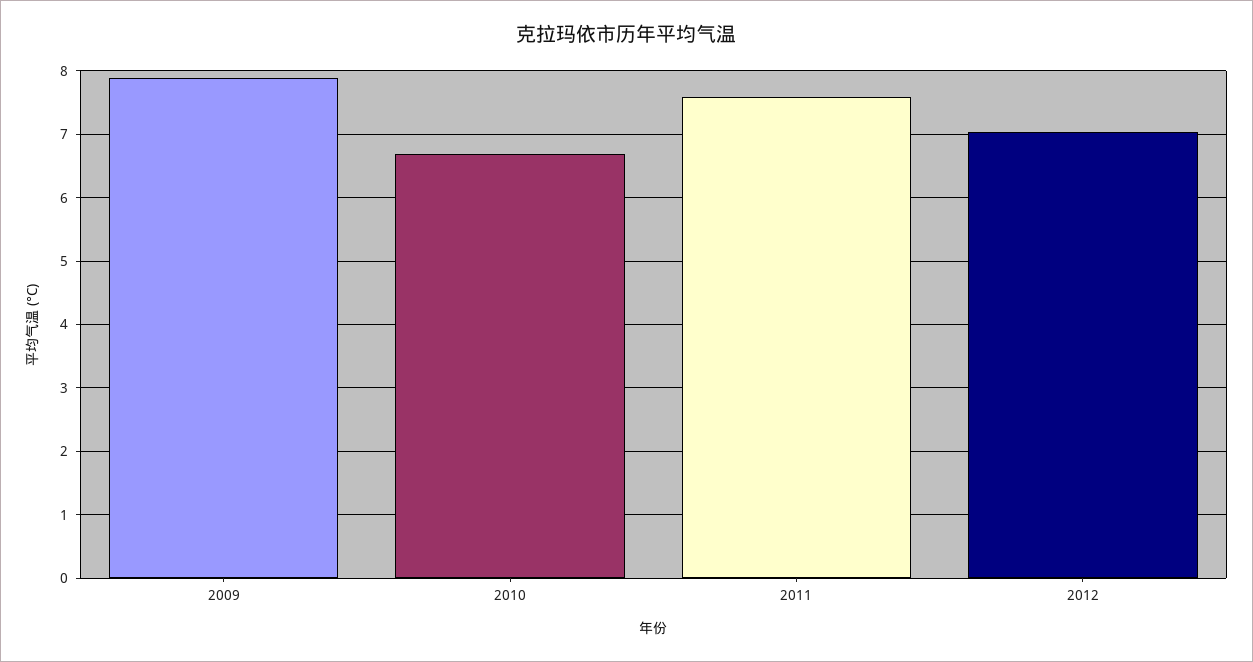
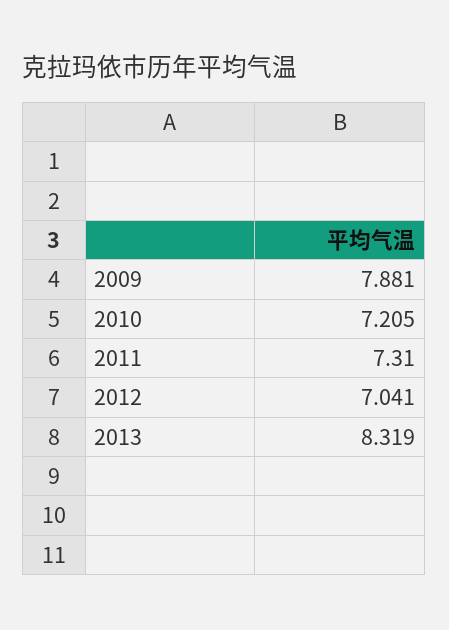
2010: 6.7 -> 7.205
2011: 7.6 -> 7.31
2013: none -> 8.319

